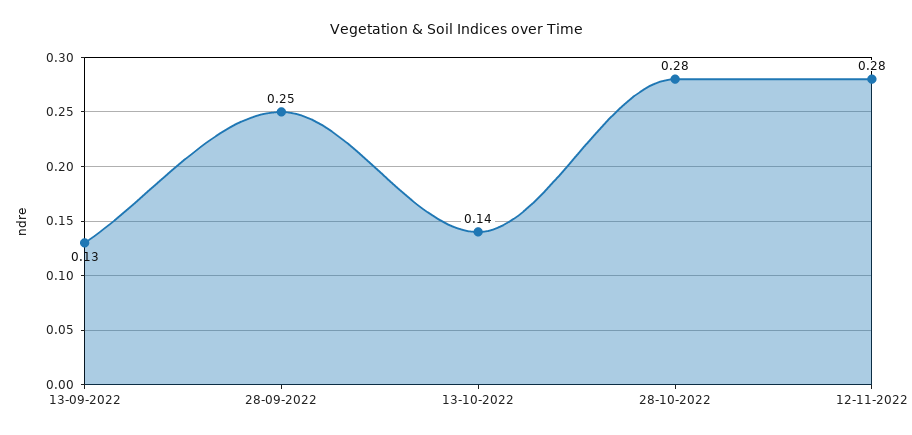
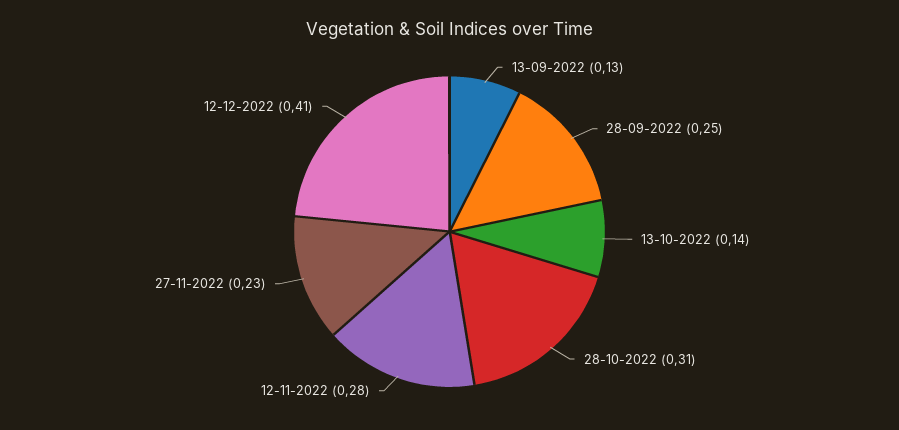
28-10-2022: 0.28 -> 0.31
27-11-2022: none -> 0.23
12-12-2022: none -> 0.41

